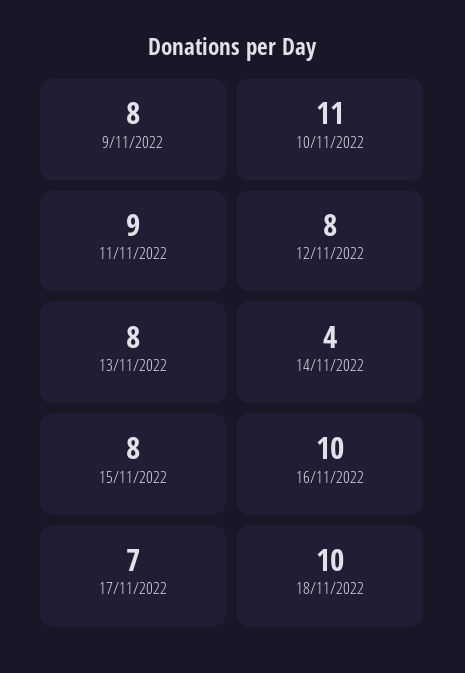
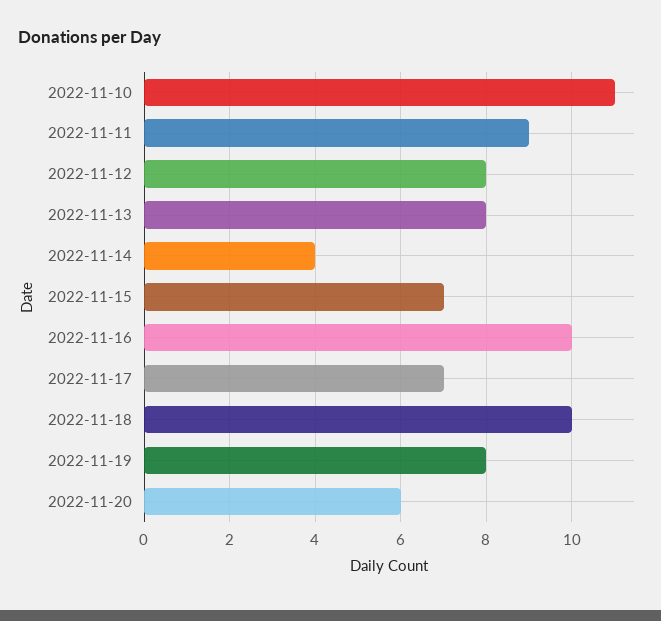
9/11/2022: 8 -> none
15/11/2022: 8 -> 7
2022-11-19: none -> 8
2022-11-20: none -> 6

